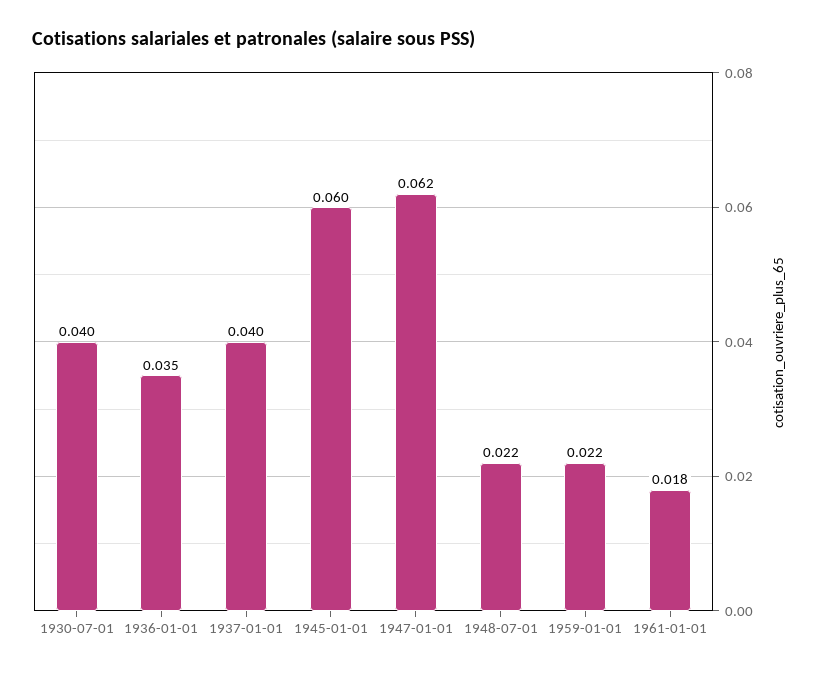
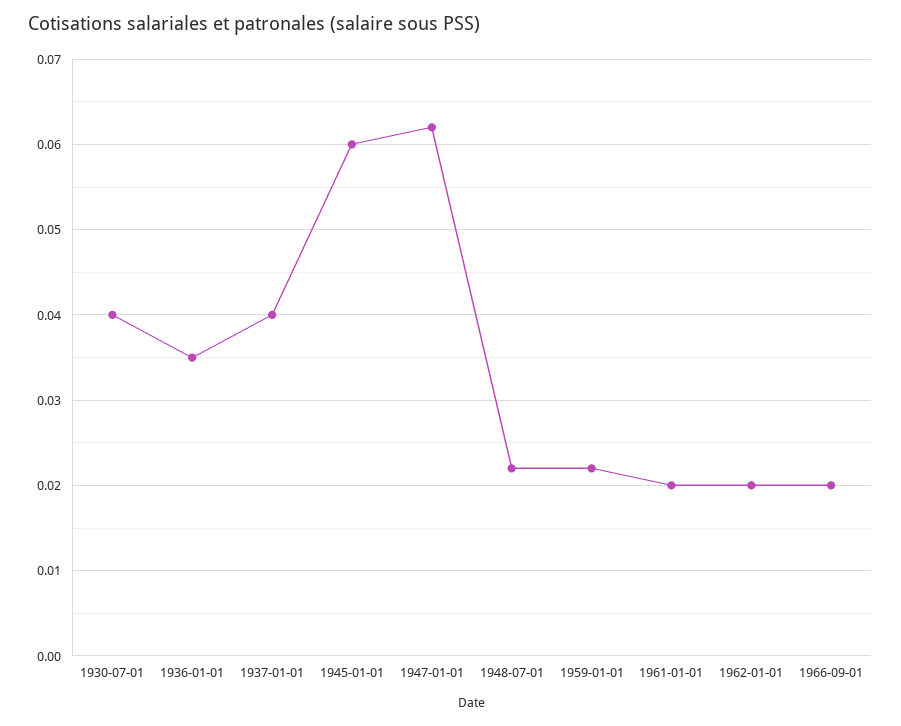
1961-01-01: 0.018 -> 0.02
1962-01-01: none -> 0.02
1966-09-01: none -> 0.02

